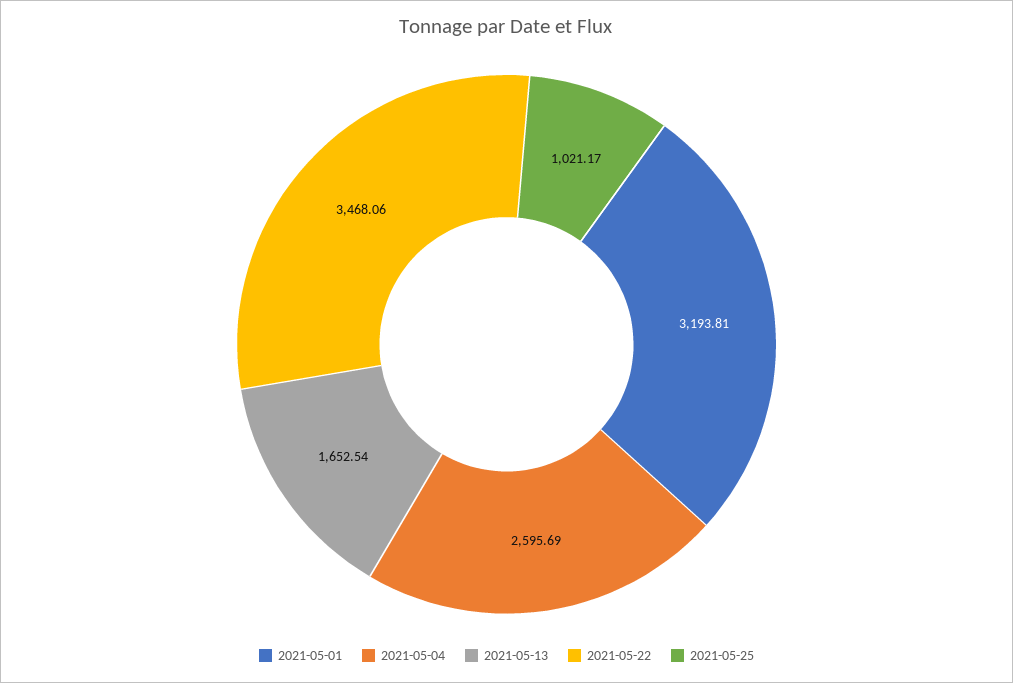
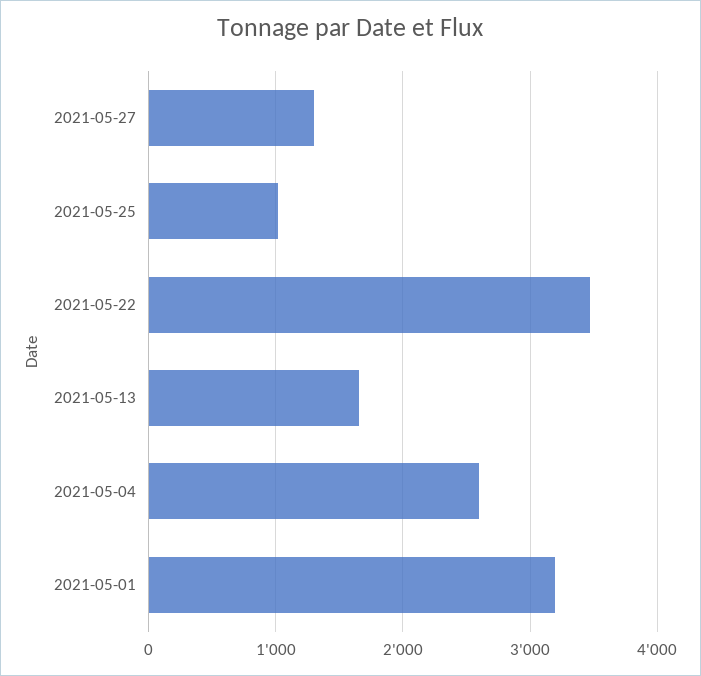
2021-05-27: none -> 1300

